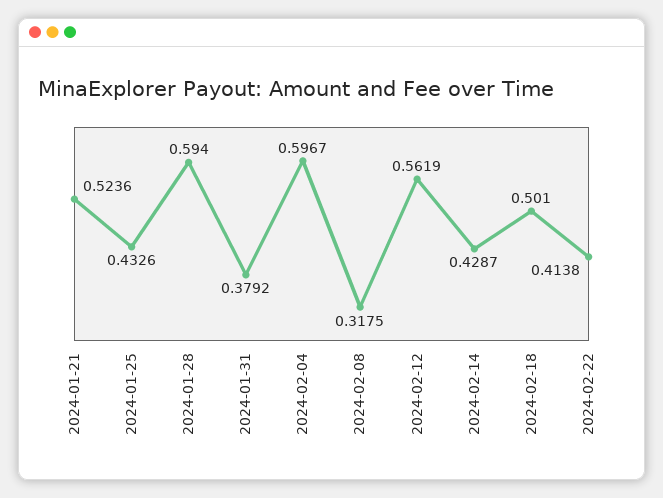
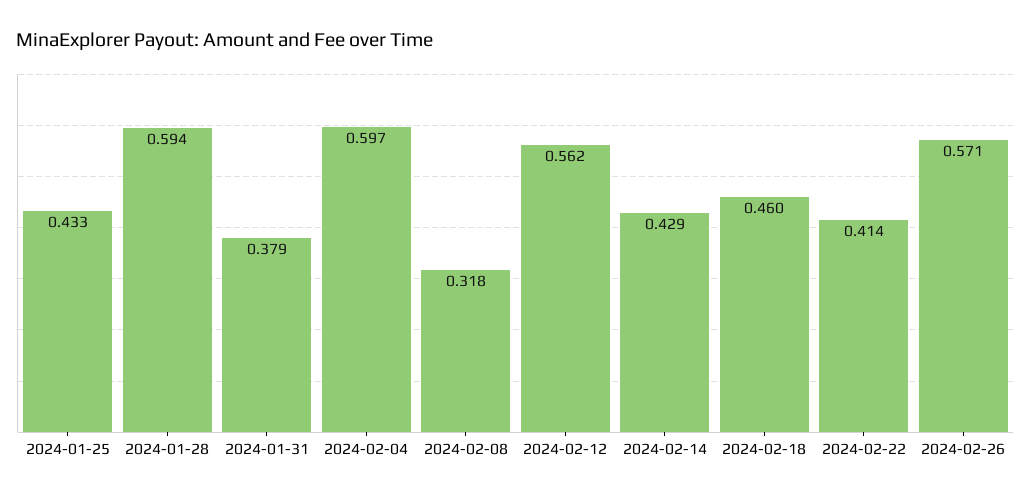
2024-01-21: 0.5236 -> none
2024-02-18: 0.501 -> 0.46
2024-02-26: none -> 0.571

